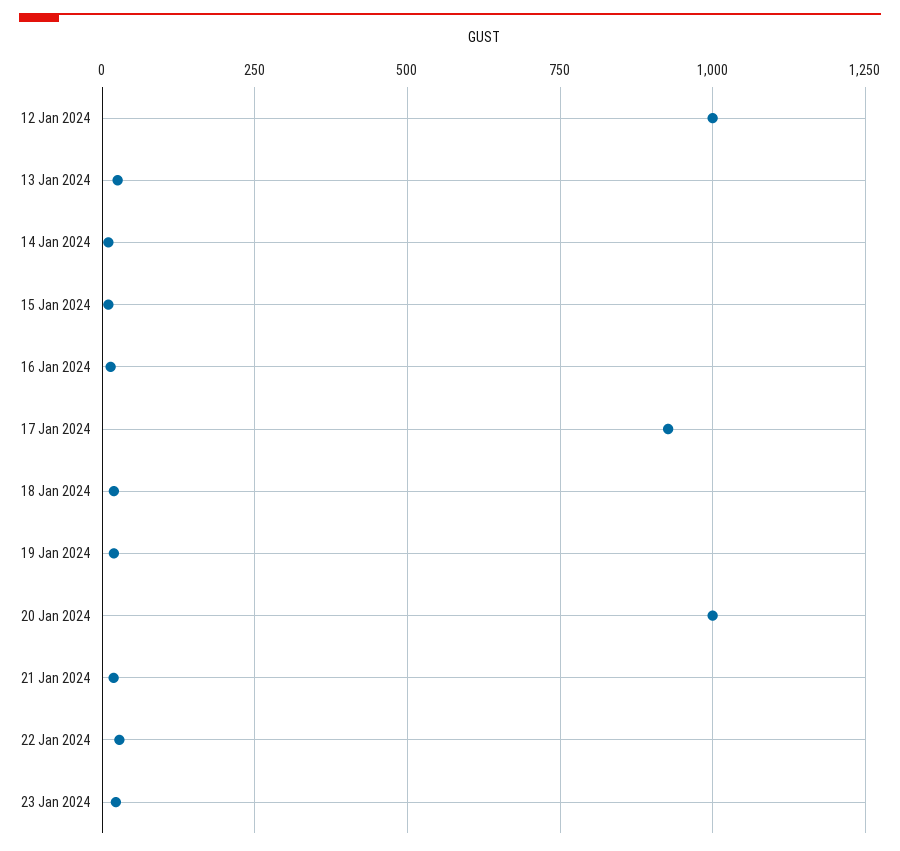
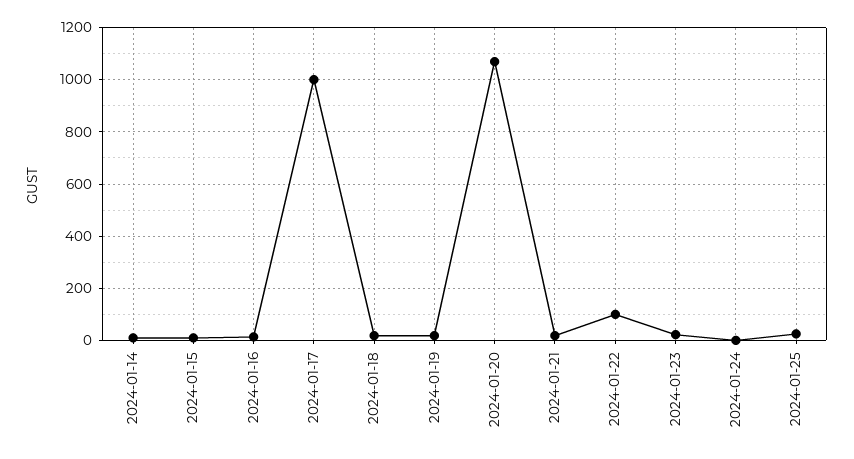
12 Jan 2024: 1000 -> none
13 Jan 2024: 25 -> none
17 Jan 2024: 925 -> 1000
20 Jan 2024: 1000 -> 1075
22 Jan 2024: 25 -> 100
2024-01-24: none -> 0
2024-01-25: none -> 25

